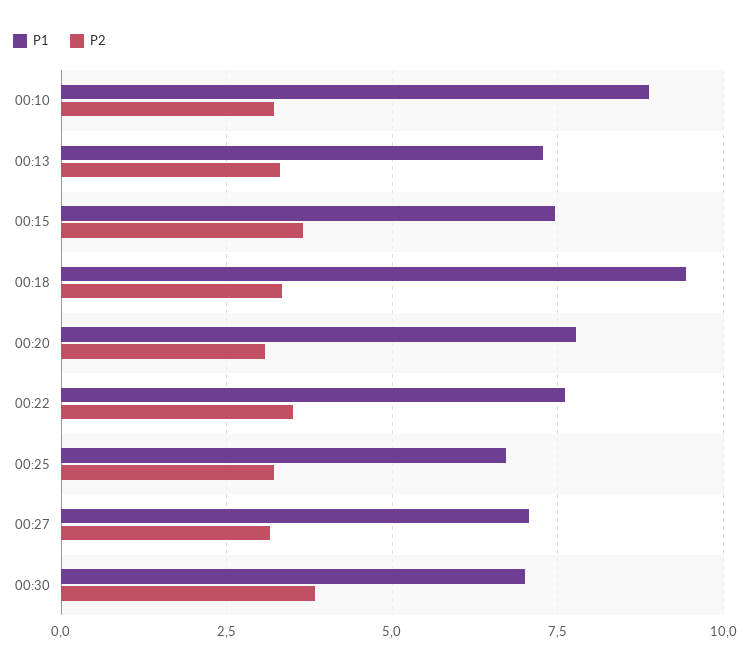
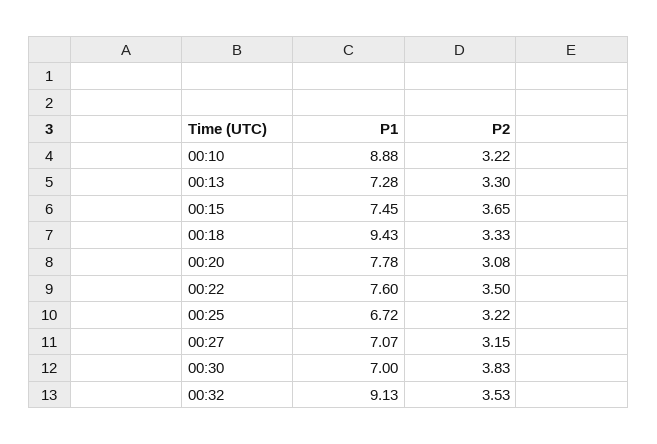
P1, 00:32: none -> 9.13
P2, 00:32: none -> 3.53

